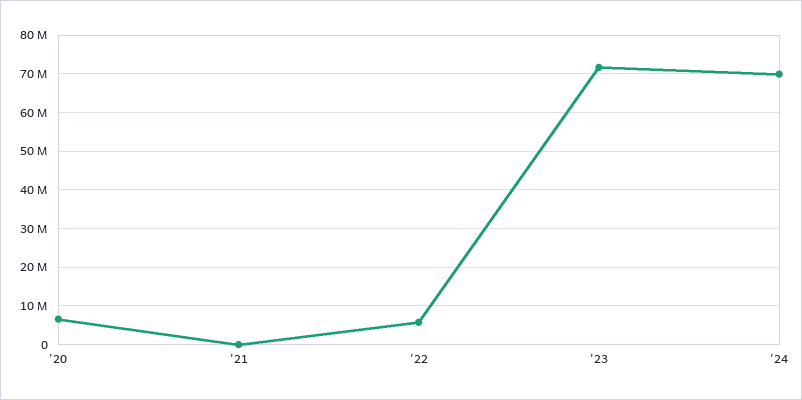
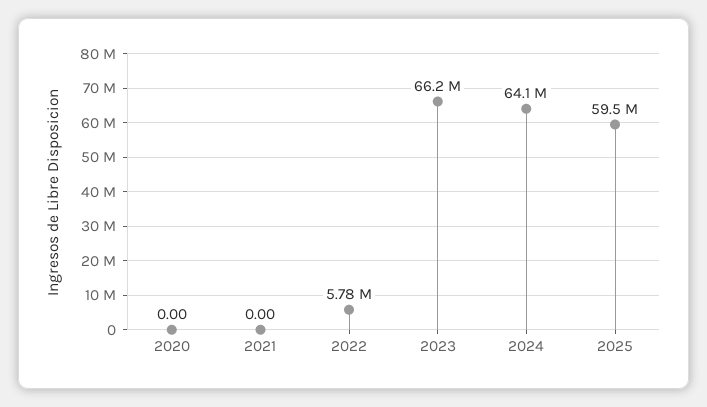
'20: 6000000 -> 0
'23: 72000000 -> 66200000
'24: 70000000 -> 64100000
2025: none -> 59500000

